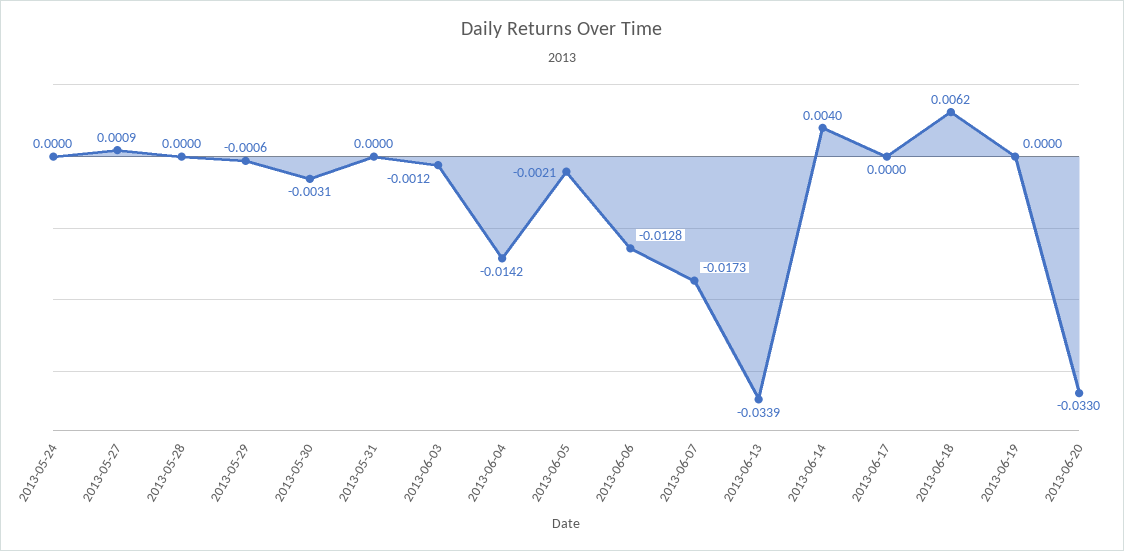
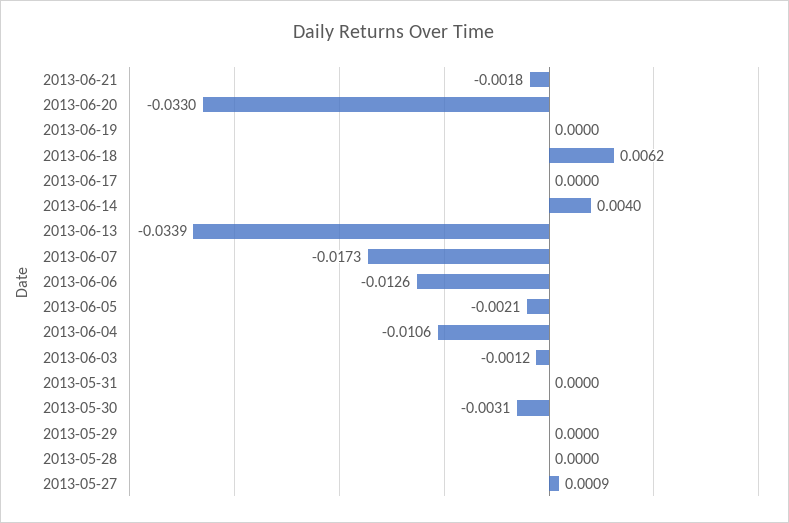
2013-05-24: 0 -> none
2013-05-29: -0.0006 -> 0
2013-06-04: -0.0142 -> -0.0106
2013-06-06: -0.0128 -> -0.0126
2013-06-21: none -> -0.0018

